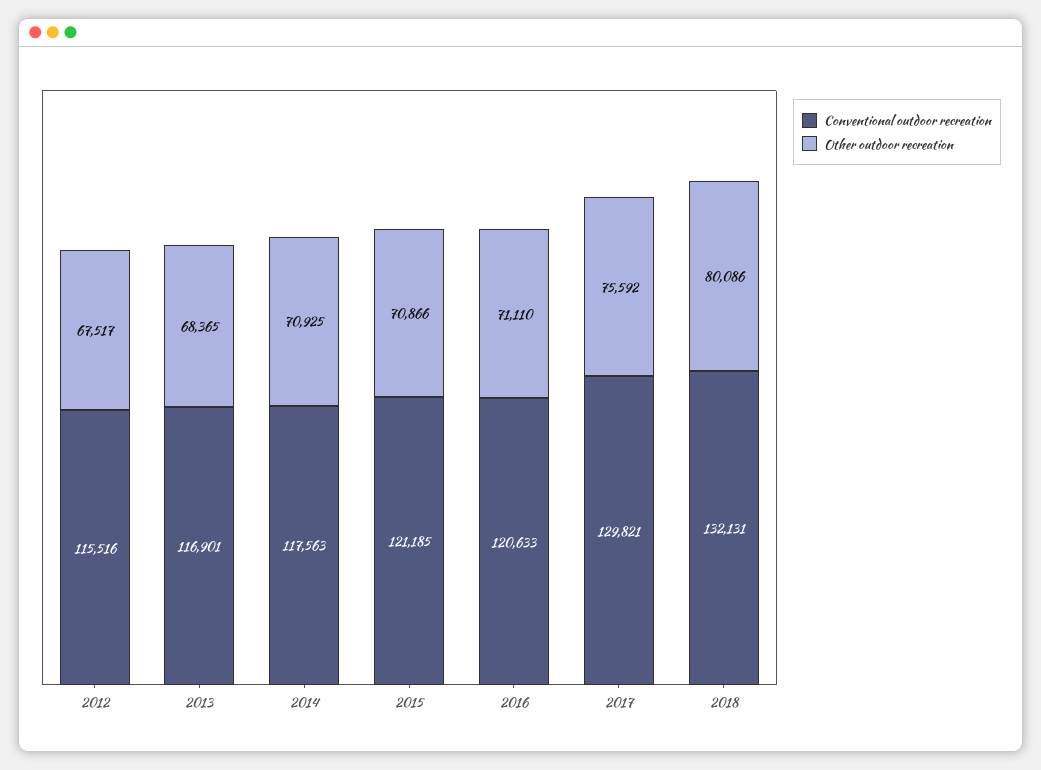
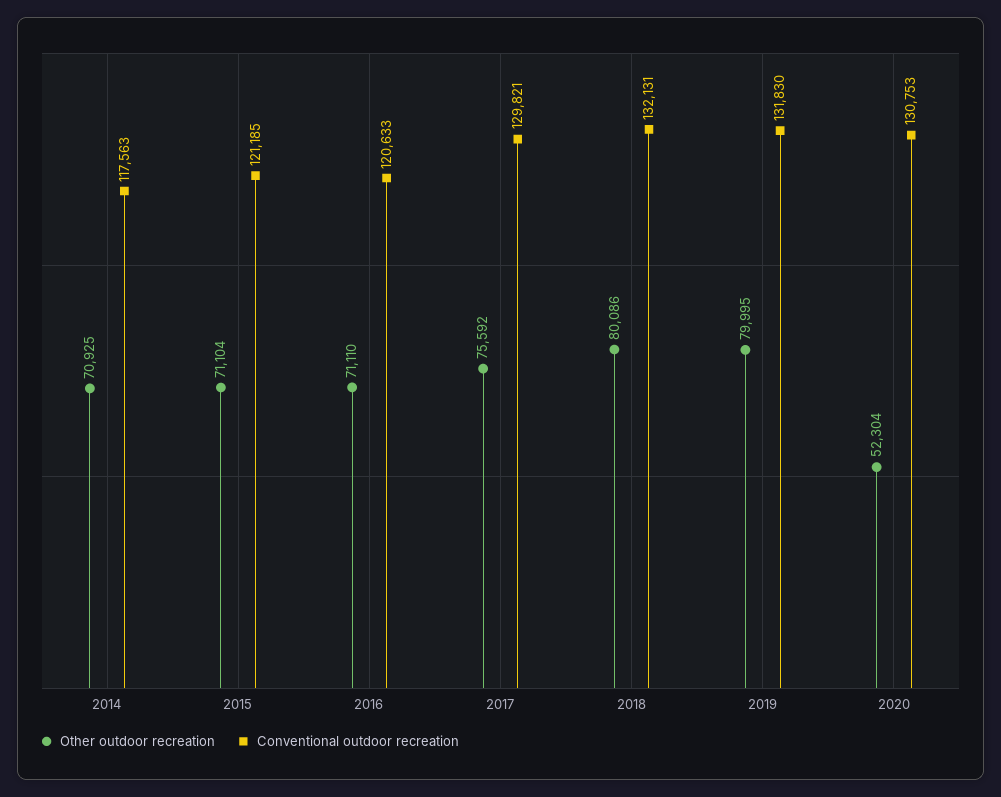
Conventional outdoor recreation, 2012: 115516 -> none
Other outdoor recreation, 2012: 67517 -> none
Conventional outdoor recreation, 2013: 116901 -> none
Other outdoor recreation, 2013: 68365 -> none
Other outdoor recreation, 2015: 70866 -> 71104
Other outdoor recreation, 2019: none -> 79995
Conventional outdoor recreation, 2019: none -> 131830
Other outdoor recreation, 2020: none -> 52304
Conventional outdoor recreation, 2020: none -> 130753

